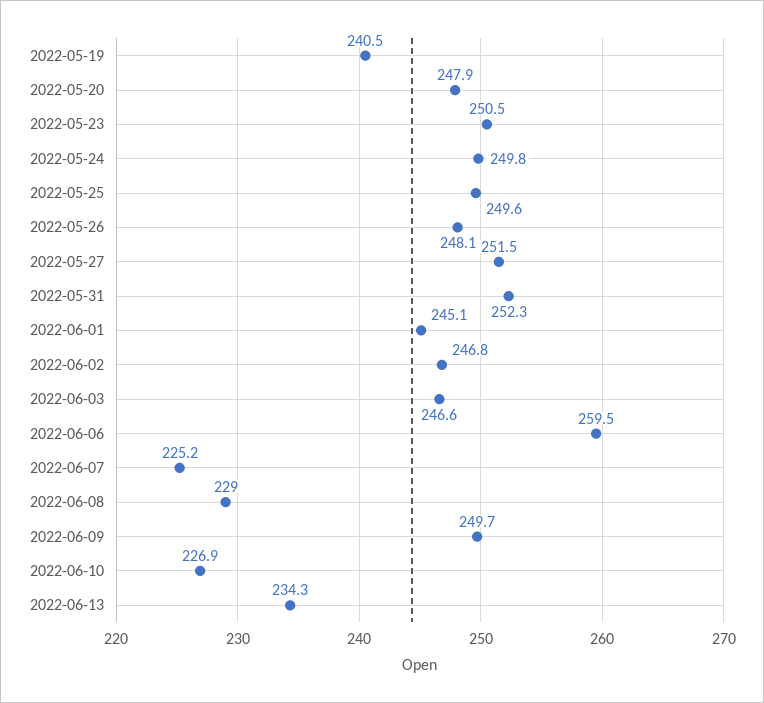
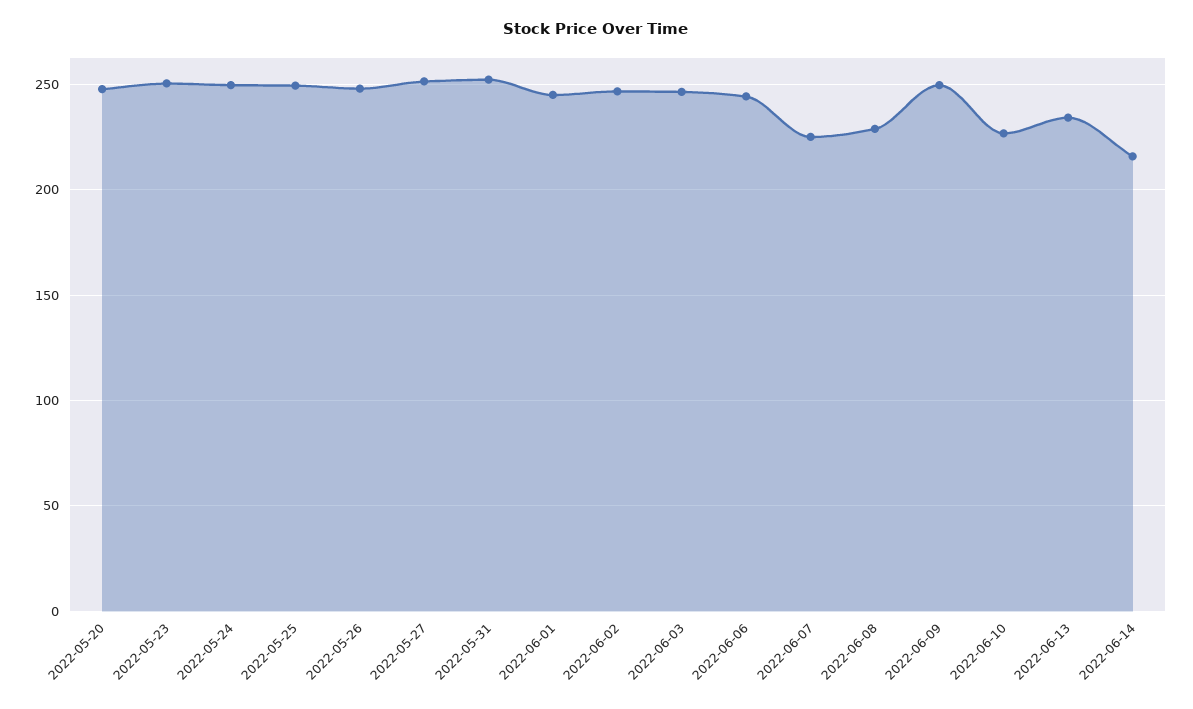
2022-05-19: 240.5 -> none
2022-06-06: 259.5 -> 245
2022-06-14: none -> 215

